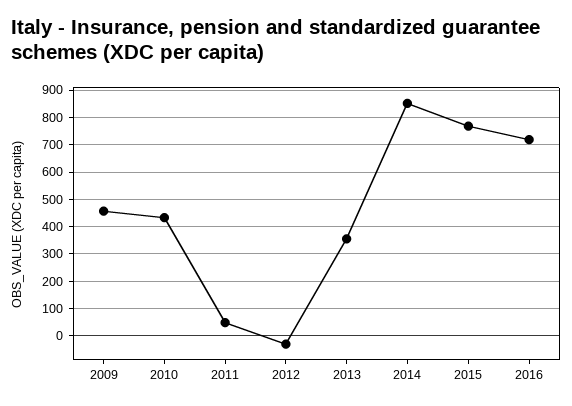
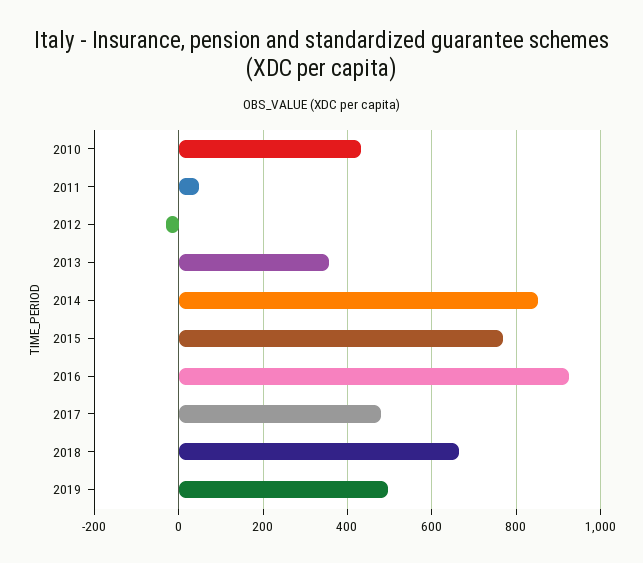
2009: 450 -> none
2016: 725 -> 920
2017: none -> 480
2018: none -> 660
2019: none -> 500

